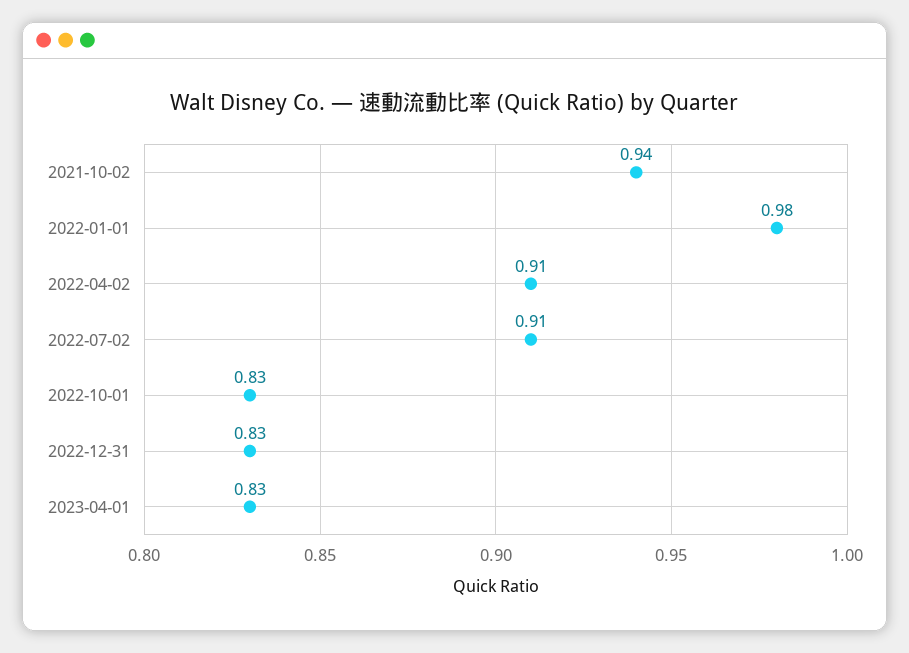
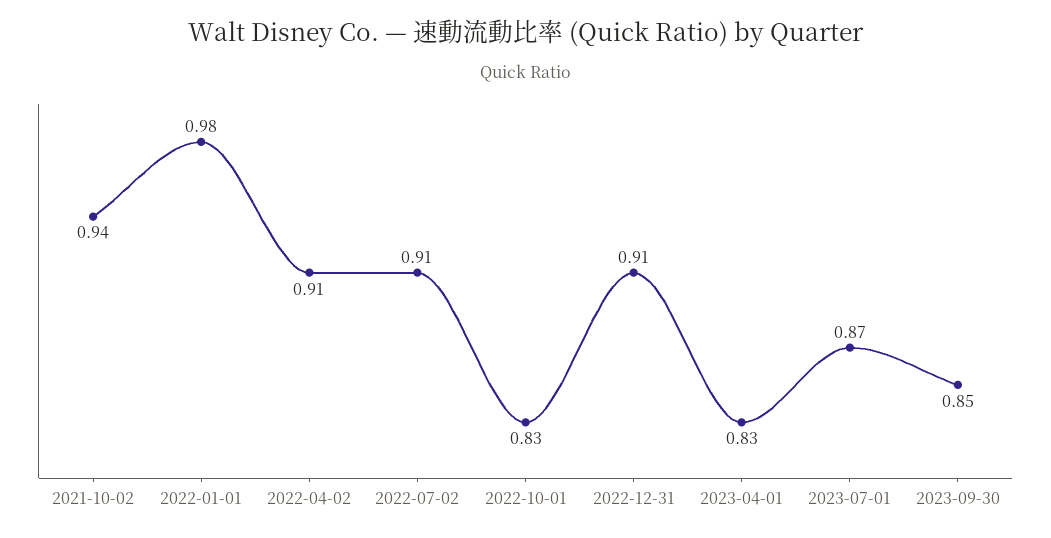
2022-12-31: 0.83 -> 0.91
2023-07-01: none -> 0.87
2023-09-30: none -> 0.85

